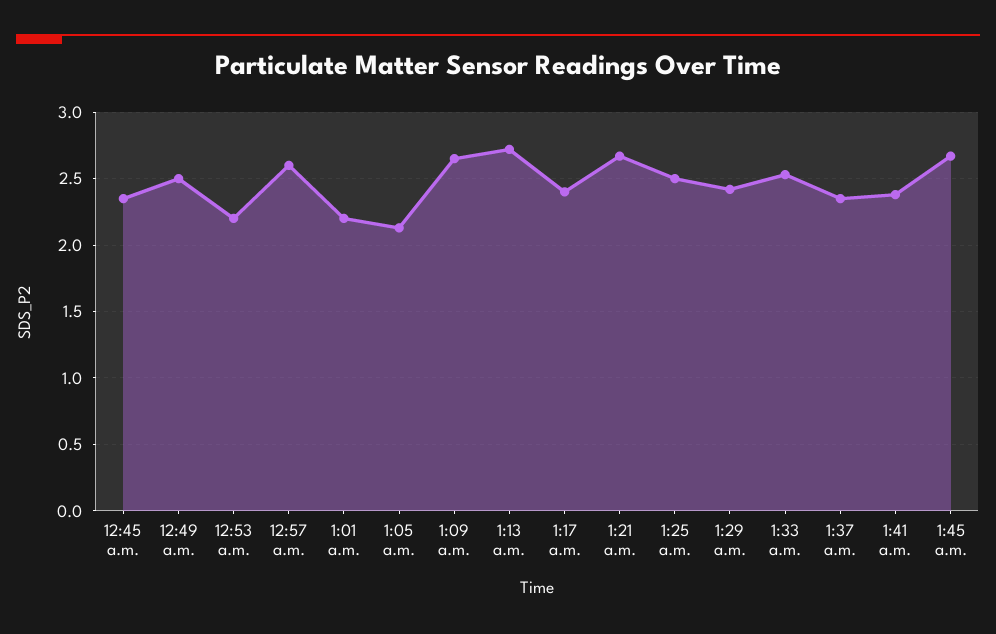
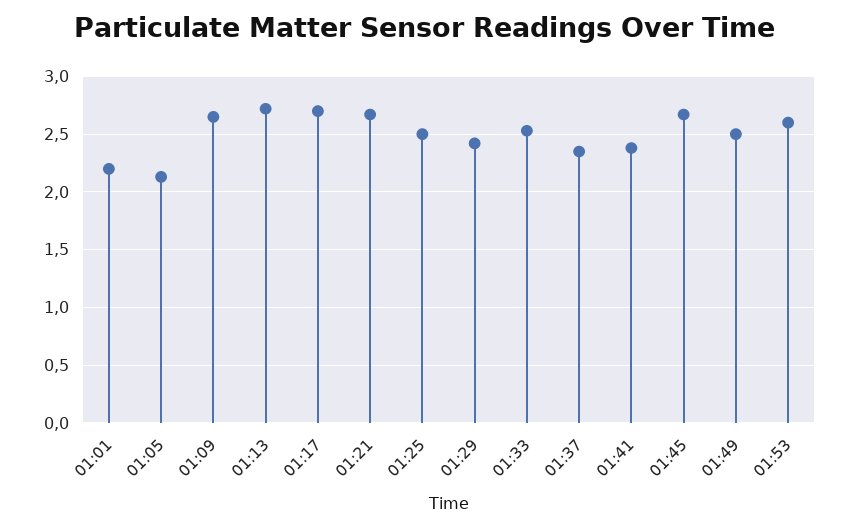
12:45 a.m.: 2.35 -> none
12:49 a.m.: 2.5 -> none
12:53 a.m.: 2.2 -> none
12:57 a.m.: 2.6 -> none
1:17 a.m.: 2.4 -> 2.7
01:49: none -> 2.5
01:53: none -> 2.6

